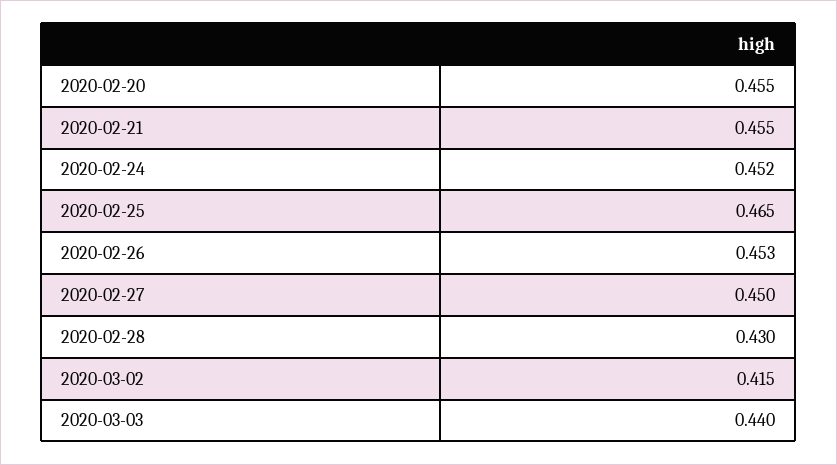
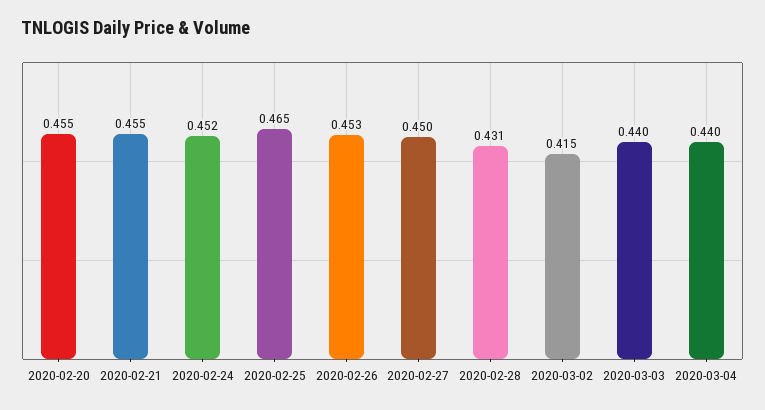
2020-02-28: 0.43 -> 0.431
2020-03-04: none -> 0.44

